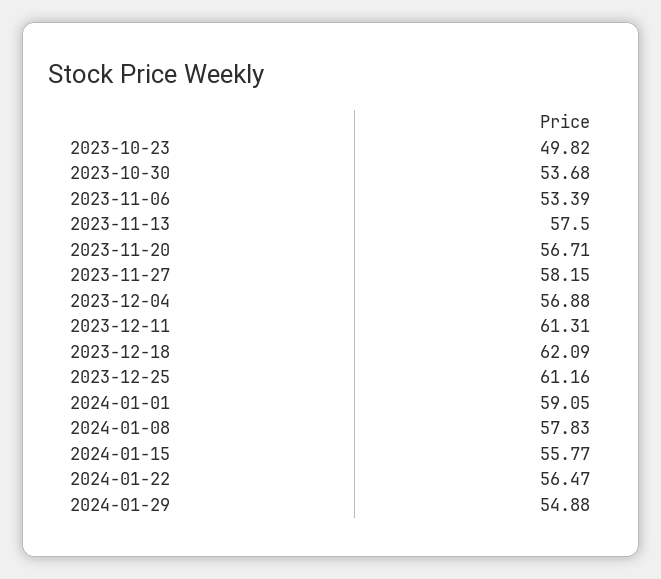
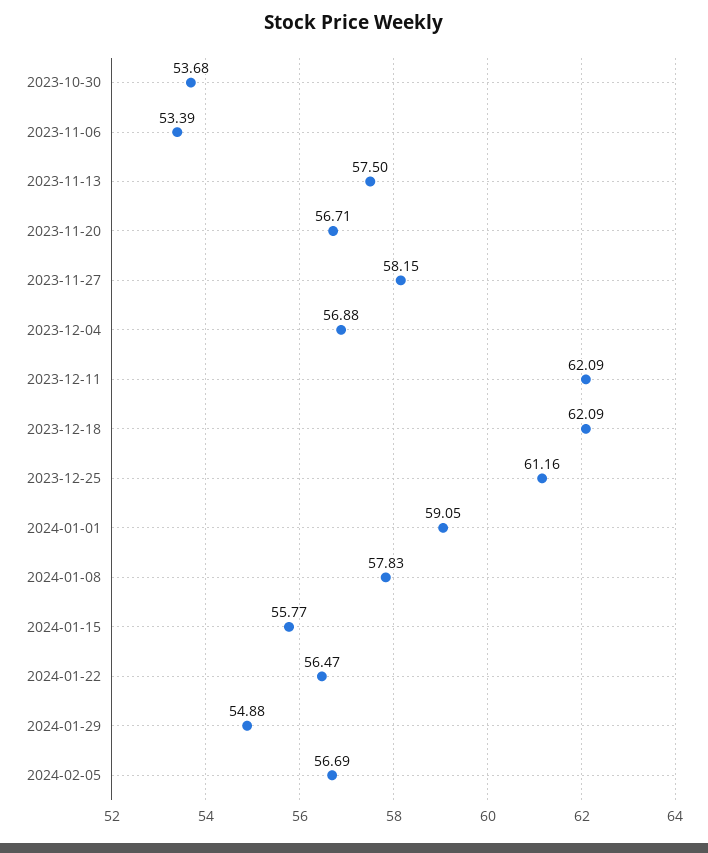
2023-10-23: 49.82 -> none
2023-12-11: 61.31 -> 62.09
2024-02-05: none -> 56.69

